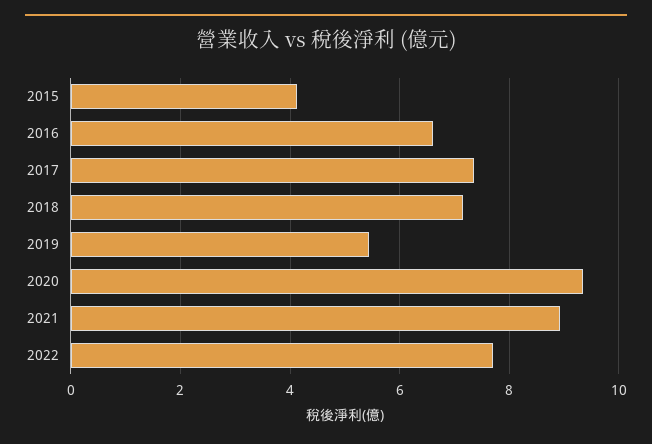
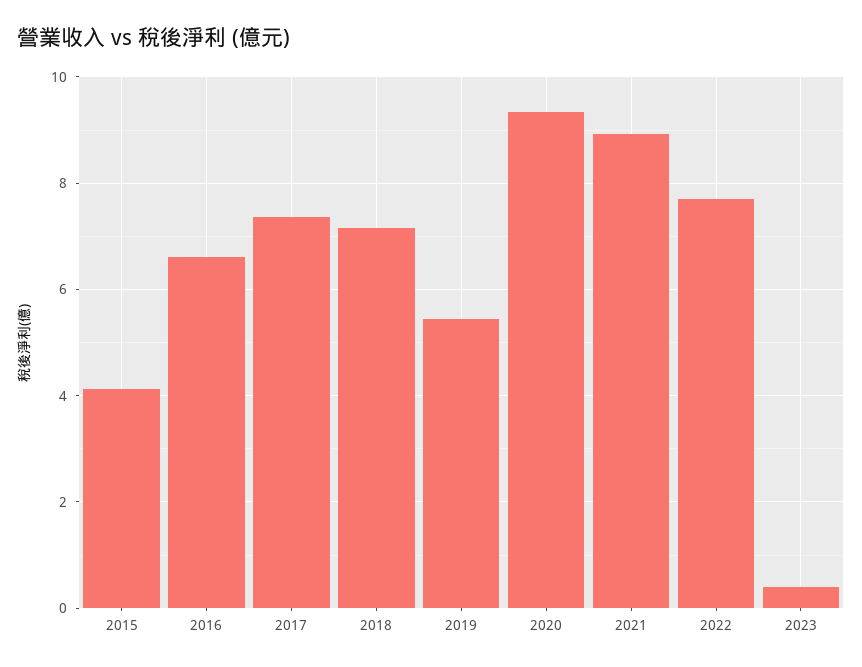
2023: none -> 0.4

